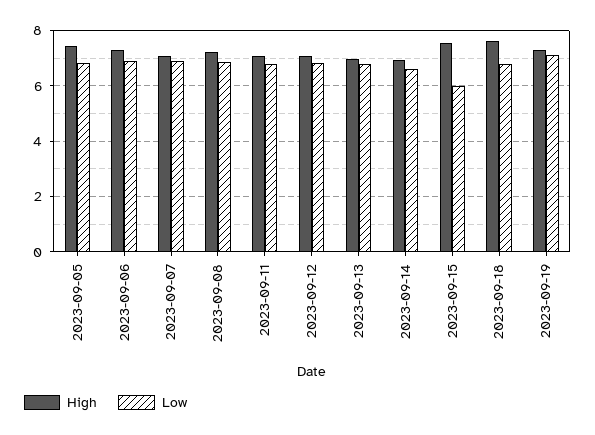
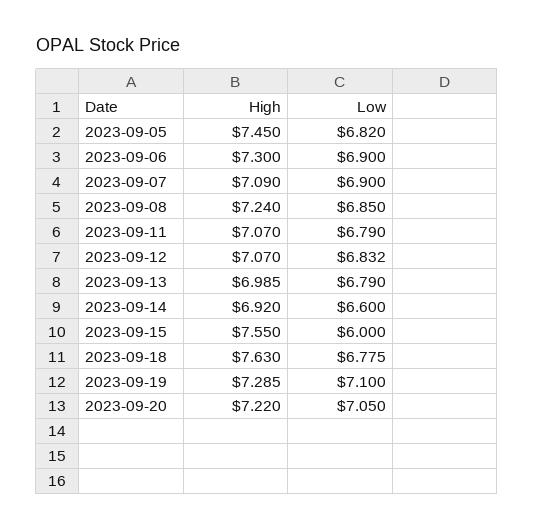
High, 2023-09-20: none -> 7.22
Low, 2023-09-20: none -> 7.05

